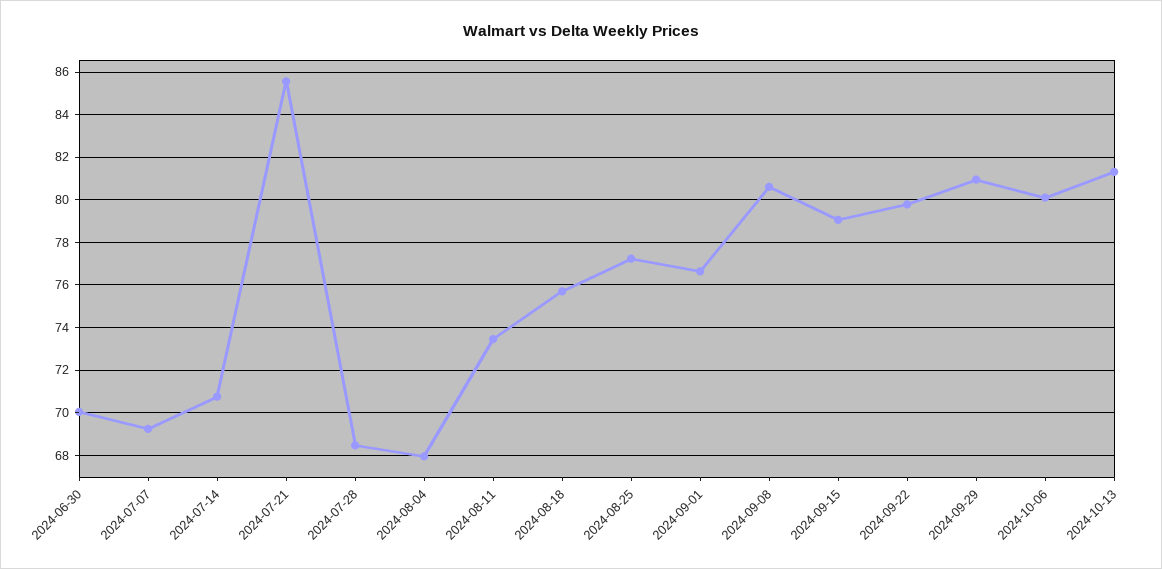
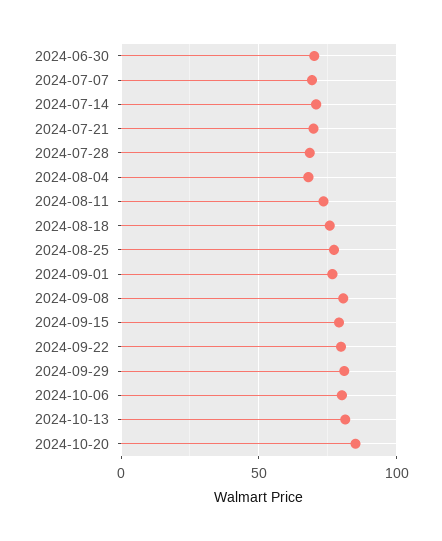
2024-07-21: 85.5 -> 70
2024-10-20: none -> 85

